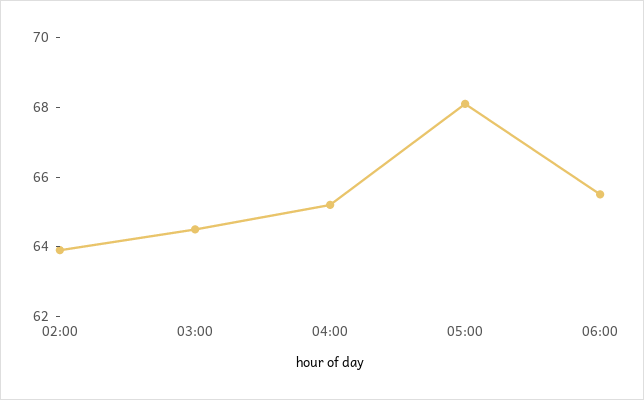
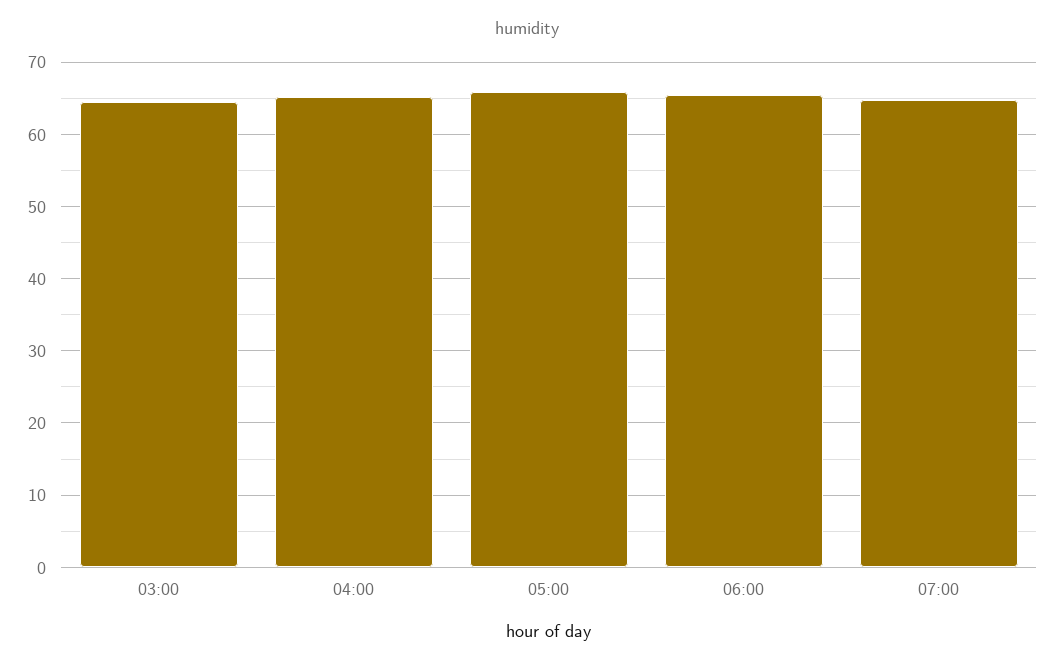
02:00: 64 -> none
05:00: 68 -> 66
07:00: none -> 65

